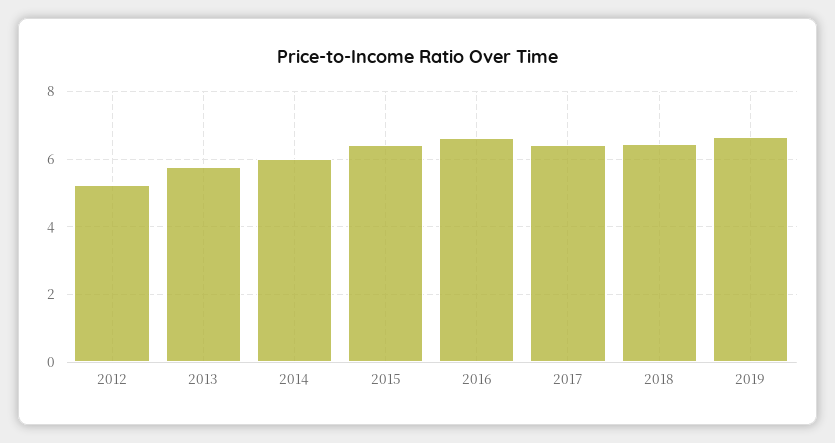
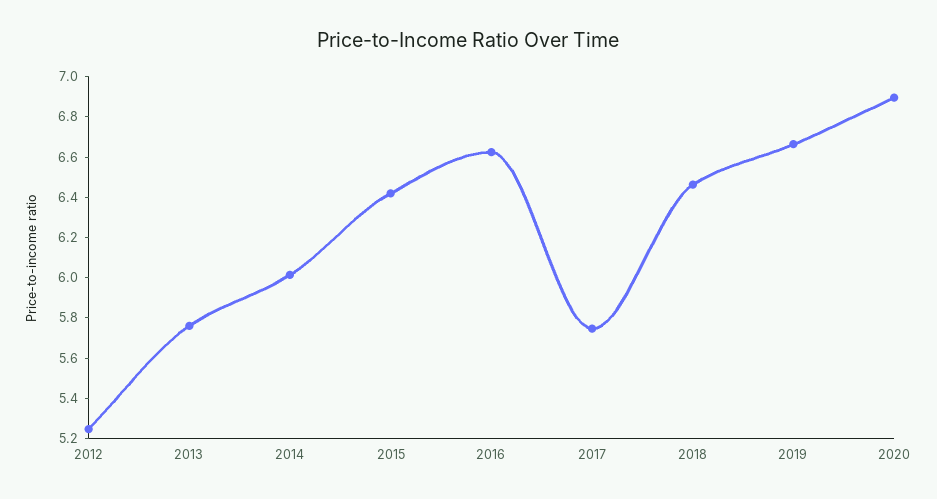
2017: 6.4 -> 5.75
2020: none -> 6.9

